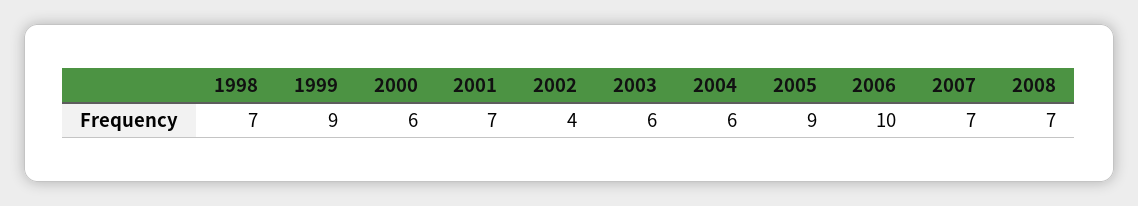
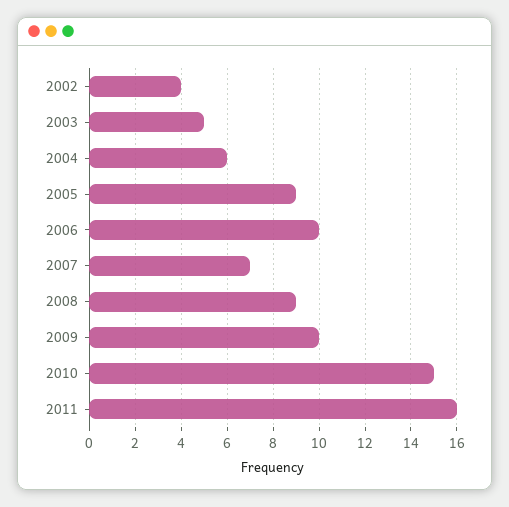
1998: 7 -> none
1999: 9 -> none
2000: 6 -> none
2001: 7 -> none
2003: 6 -> 5
2008: 7 -> 9
2009: none -> 10
2010: none -> 15
2011: none -> 16

